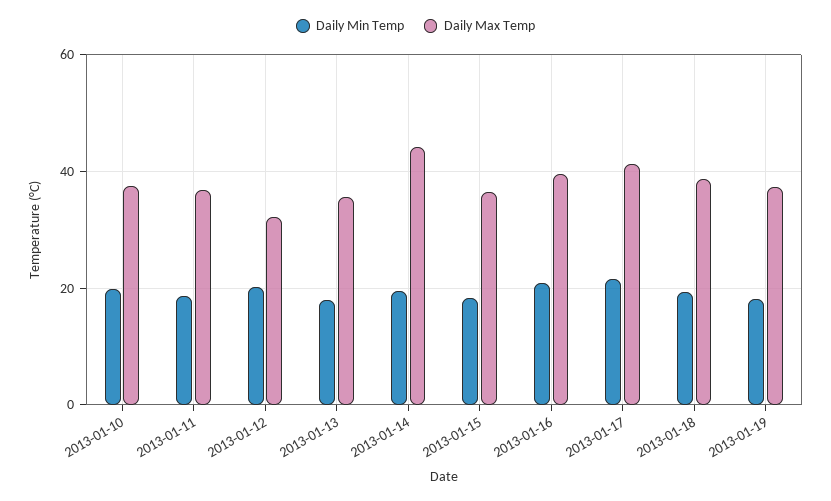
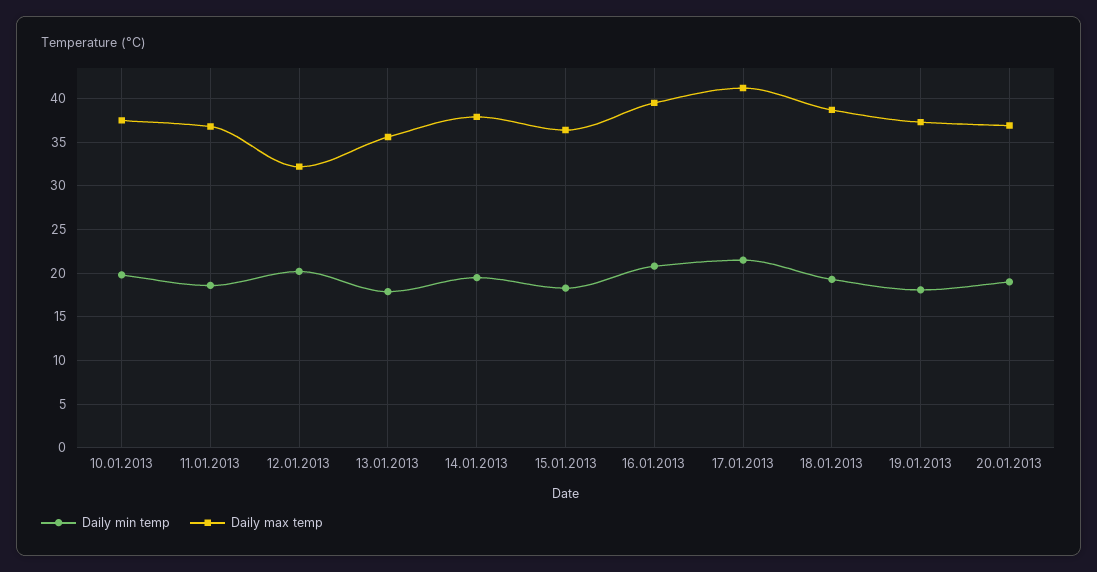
Daily Max Temp, 2013-01-14: 44 -> 38
Daily Min Temp, 20.01.2013: none -> 19
Daily Max Temp, 20.01.2013: none -> 37

